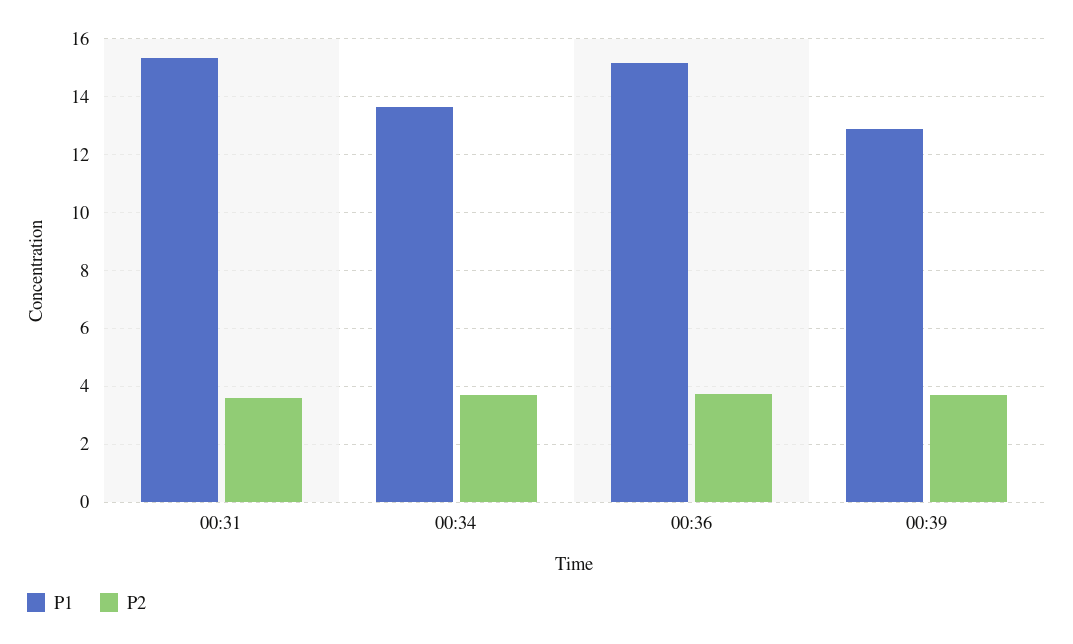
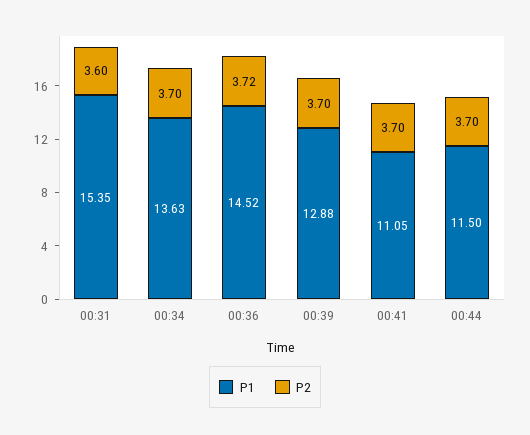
P1, 00:36: 15.25 -> 14.52
P1, 00:41: none -> 11.05
P2, 00:41: none -> 3.7
P1, 00:44: none -> 11.5
P2, 00:44: none -> 3.7

